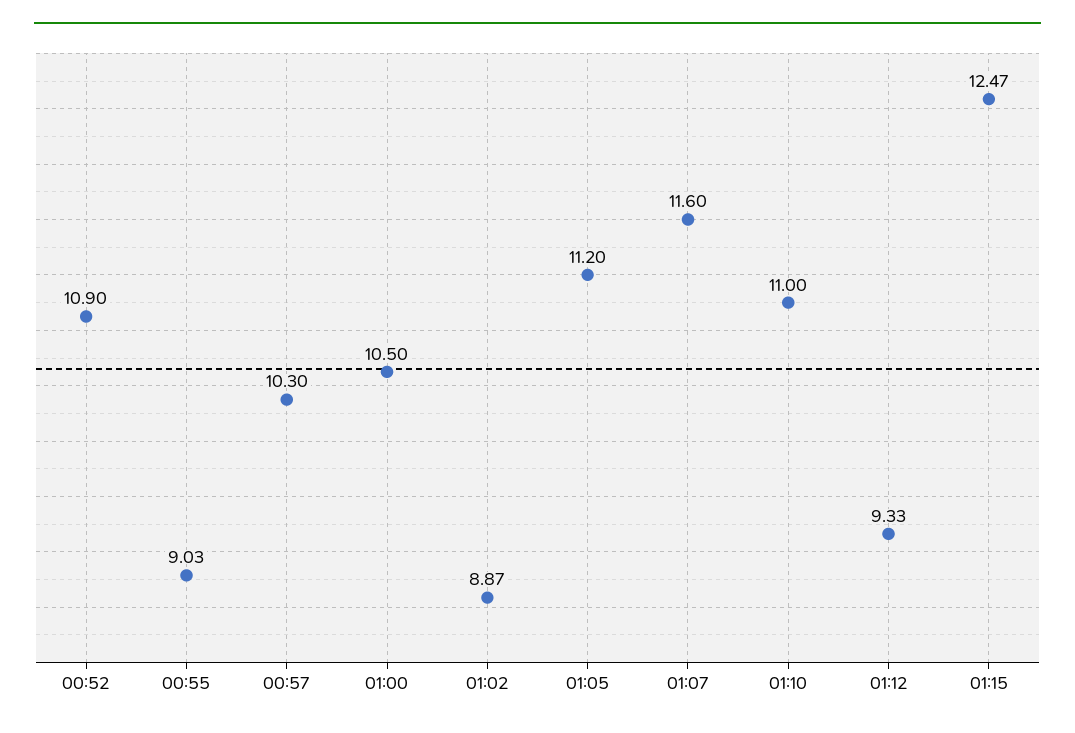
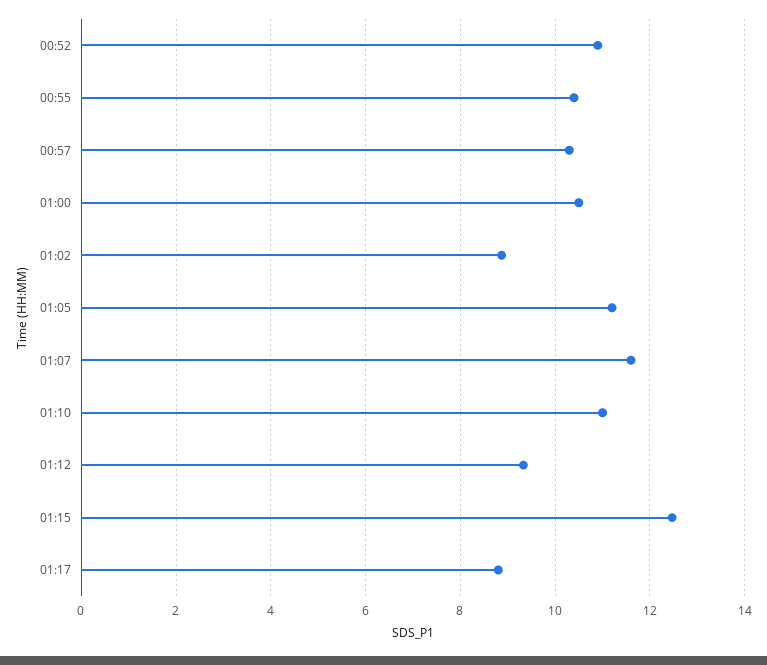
00:55: 9.03 -> 10.4
01:17: none -> 8.8

